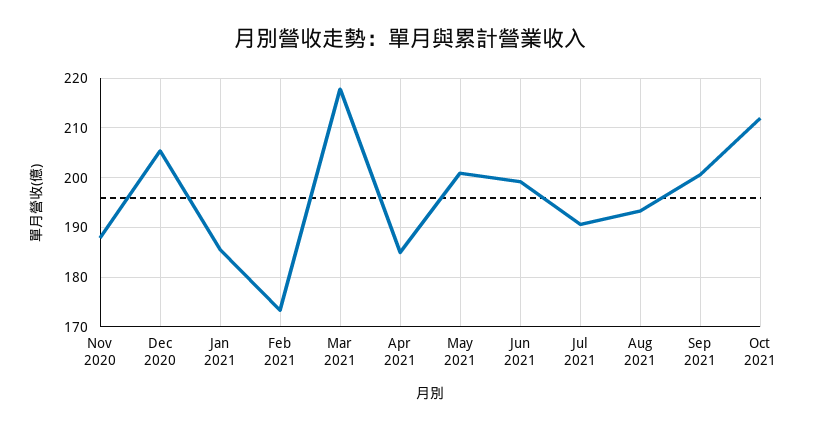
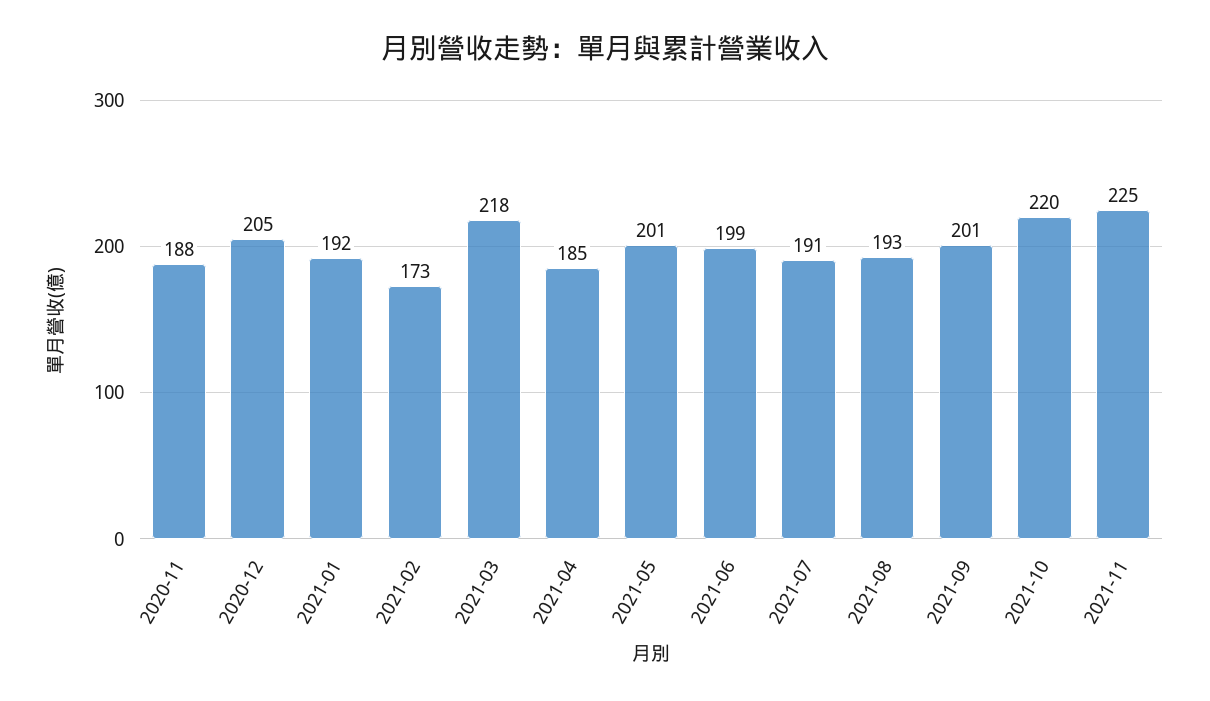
Jan 2021: 186 -> 192
Oct 2021: 212 -> 220
2021-11: none -> 225

